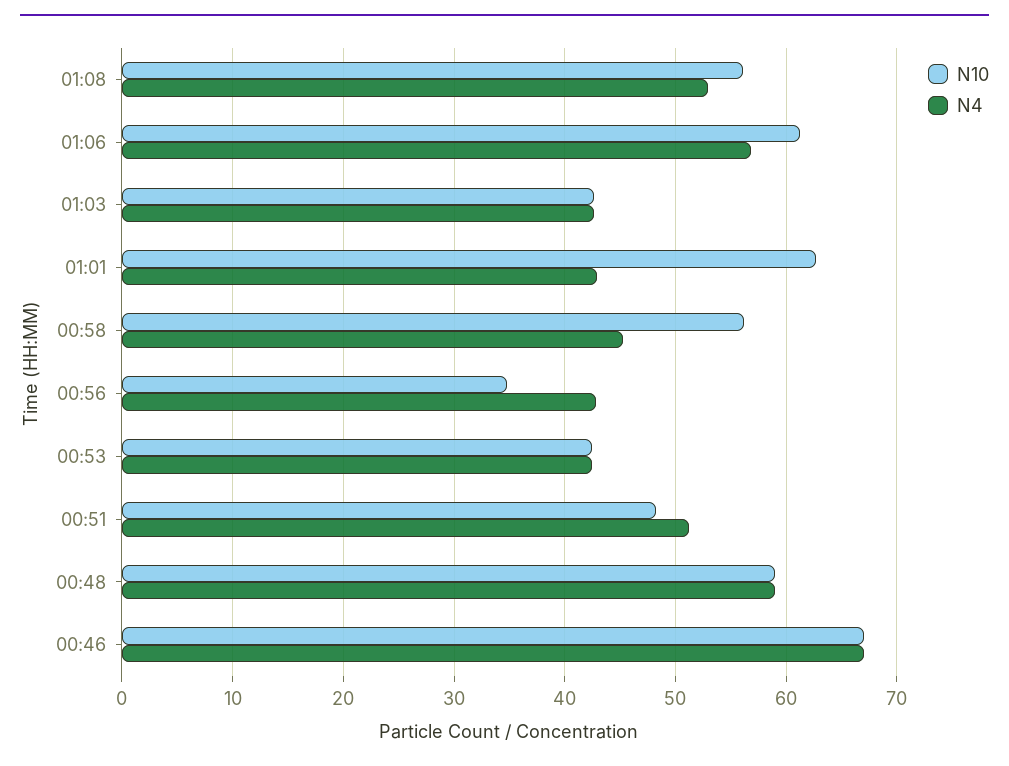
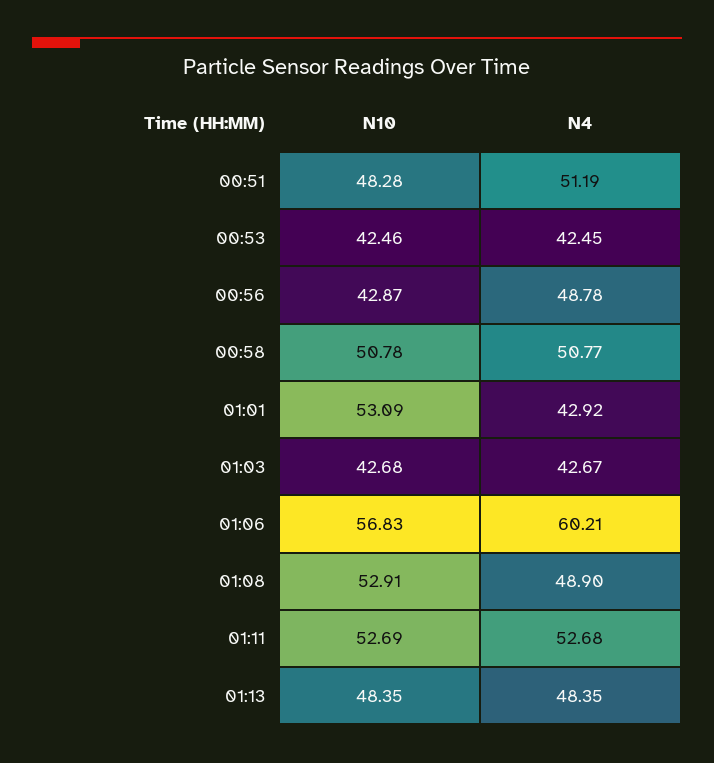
N10, 01:08: 56 -> 52.91
N4, 01:08: 53 -> 48.9
N10, 01:06: 61 -> 56.83
N4, 01:06: 57 -> 60.21
N10, 01:01: 63 -> 53.09
N10, 00:58: 56 -> 50.78
N4, 00:58: 45 -> 50.77
N10, 00:56: 35 -> 42.87
N4, 00:56: 43 -> 48.78
N10, 00:48: 59 -> none
N4, 00:48: 59 -> none
N10, 00:46: 67 -> none
N4, 00:46: 67 -> none
N10, 01:11: none -> 52.69
N4, 01:11: none -> 52.68
N10, 01:13: none -> 48.35
N4, 01:13: none -> 48.35

